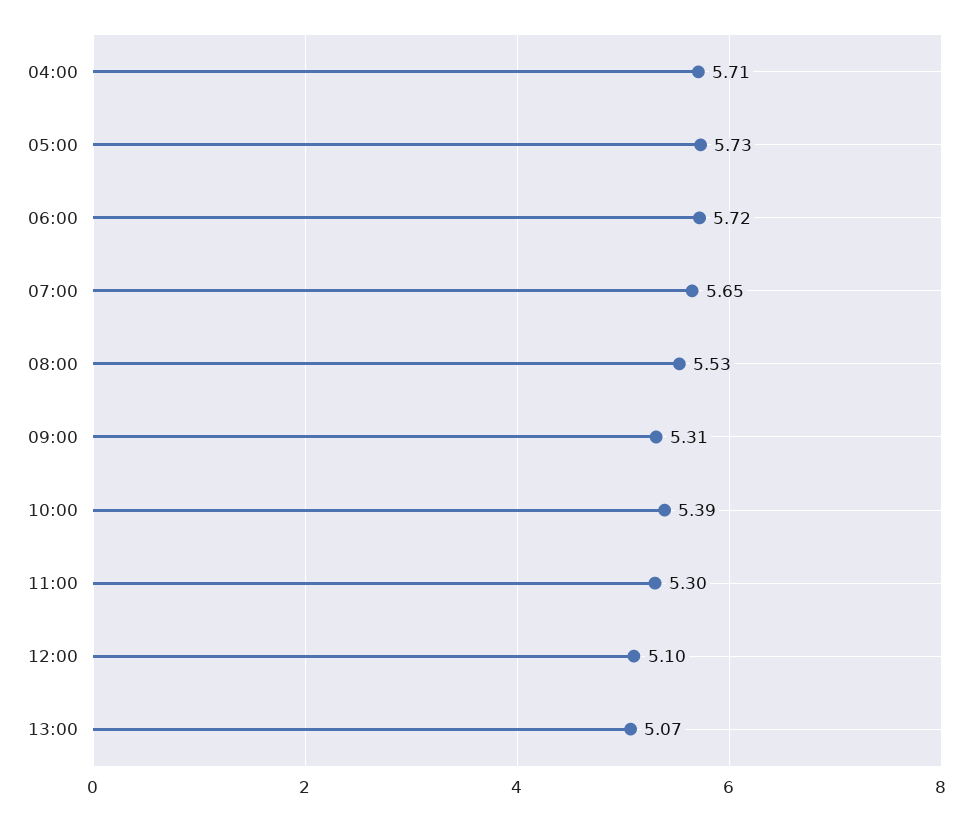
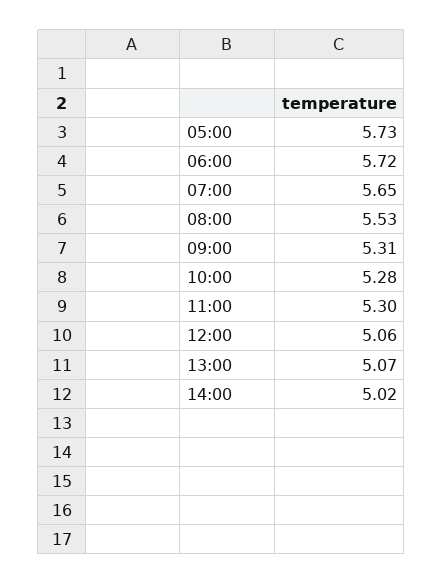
04:00: 5.71 -> none
10:00: 5.39 -> 5.28
12:00: 5.1 -> 5.06
14:00: none -> 5.02

